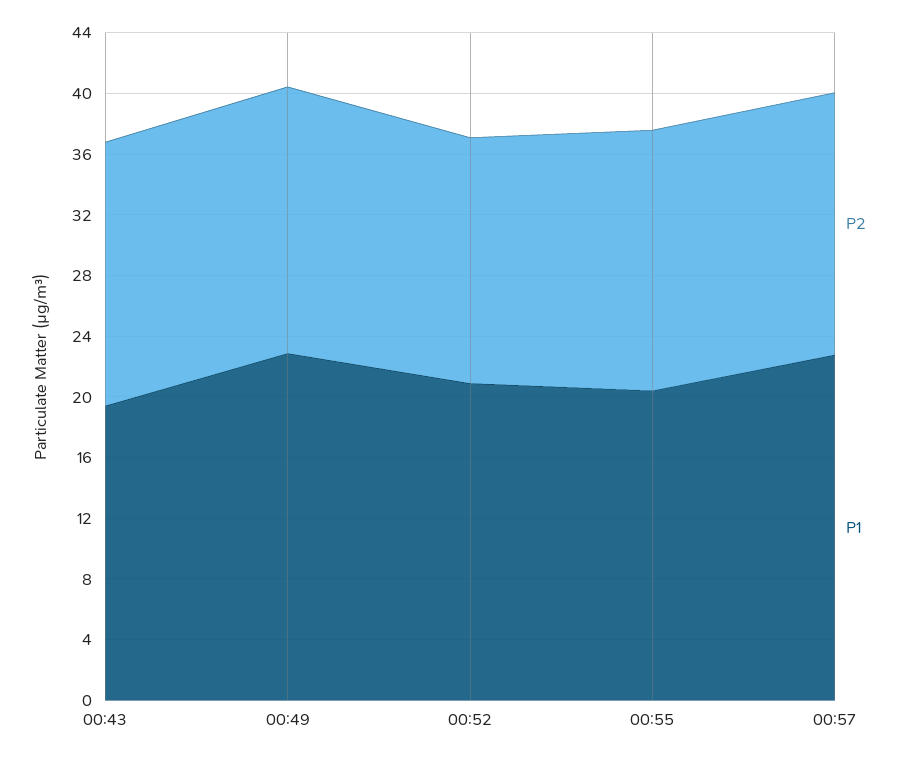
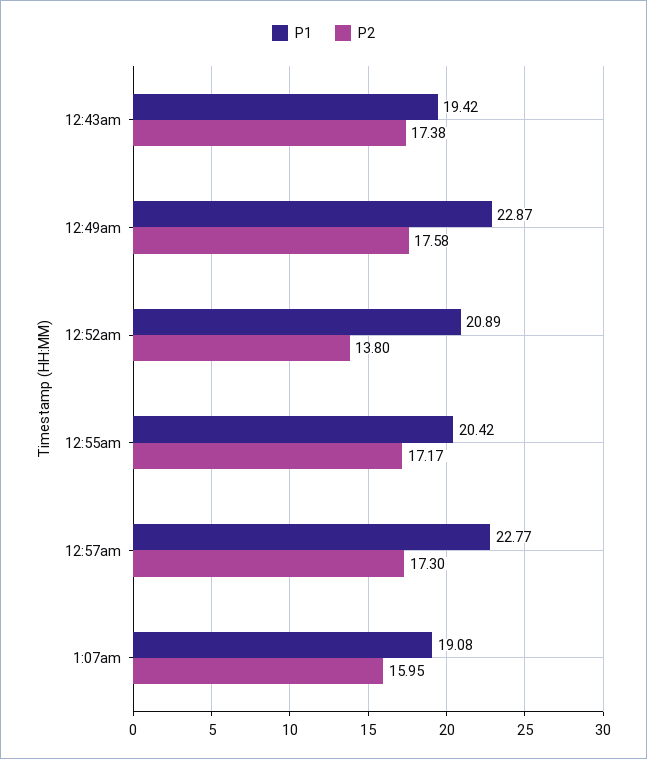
P2, 00:52: 16 -> 13.8
P1, 1:07am: none -> 19.08
P2, 1:07am: none -> 15.95

